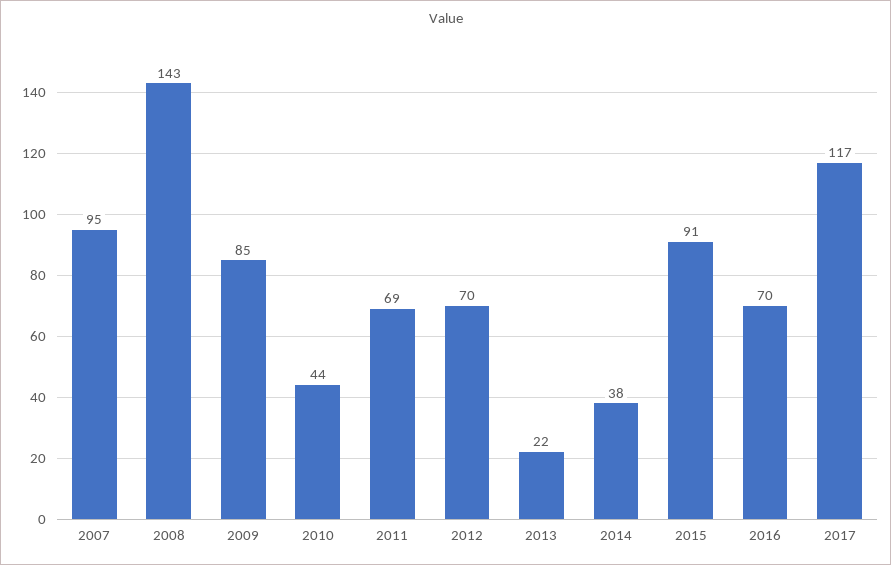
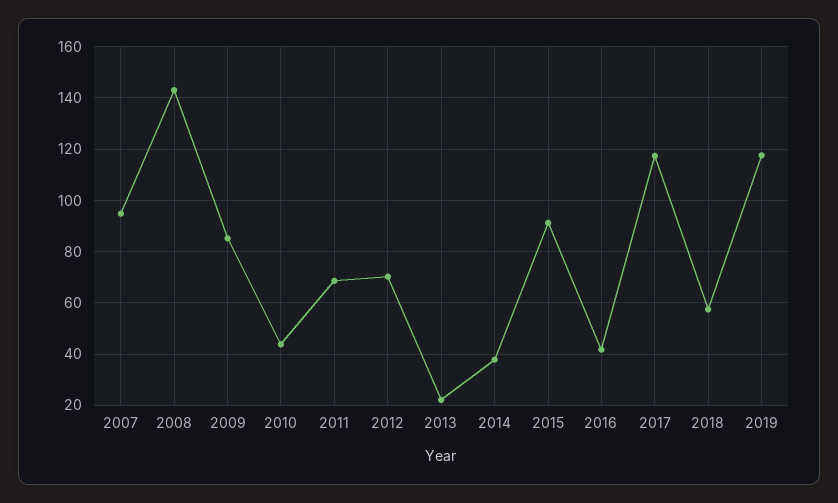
2016: 70 -> 42.5
2018: none -> 57.5
2019: none -> 117.5

